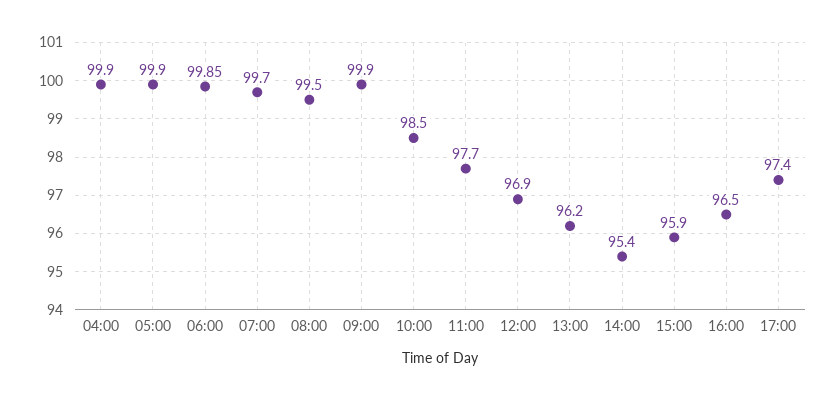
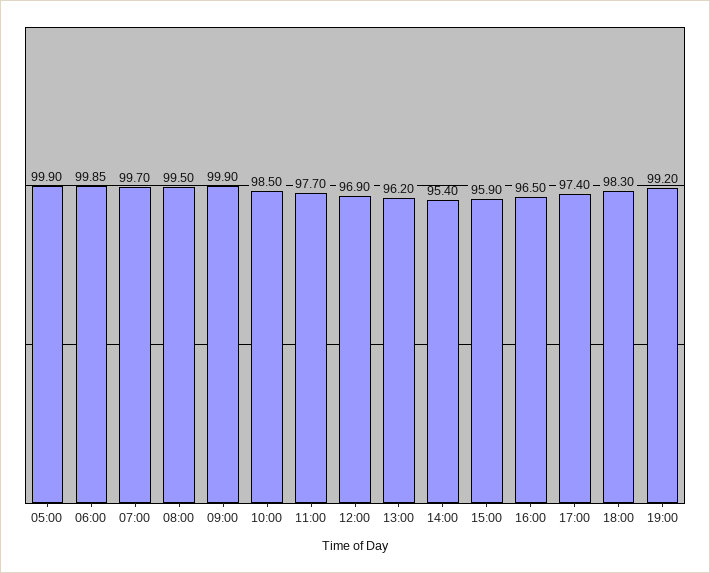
04:00: 99.9 -> none
18:00: none -> 98.3
19:00: none -> 99.2

